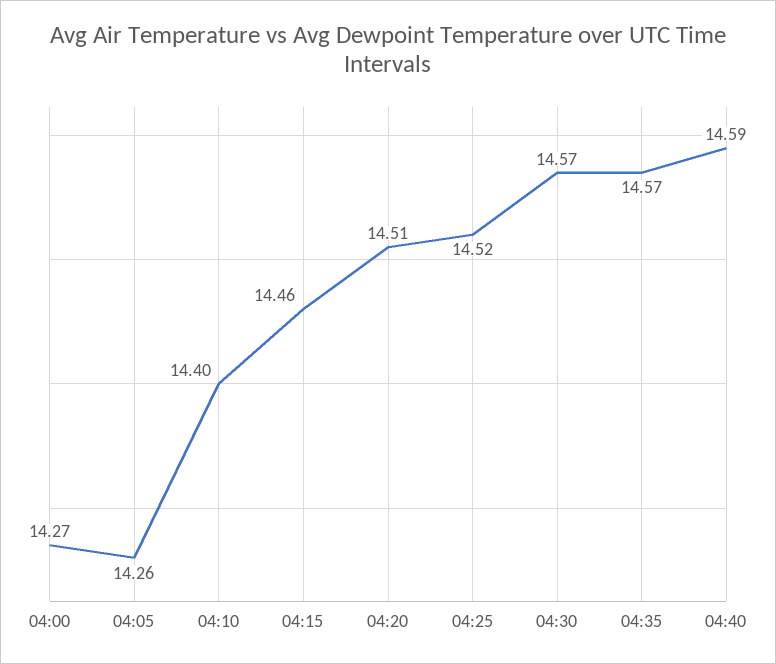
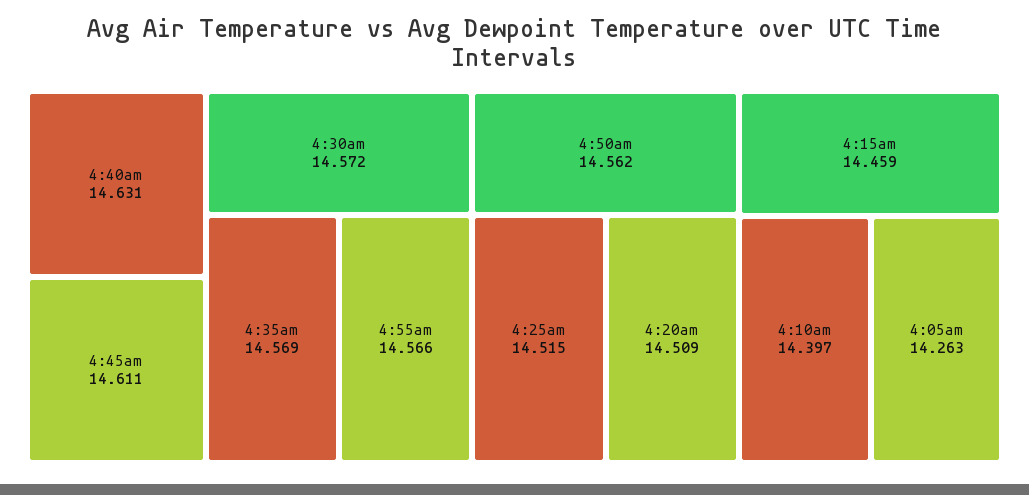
04:00: 14.27 -> none
04:40: 14.59 -> 14.631
4:45am: none -> 14.611
4:55am: none -> 14.566
4:50am: none -> 14.562

